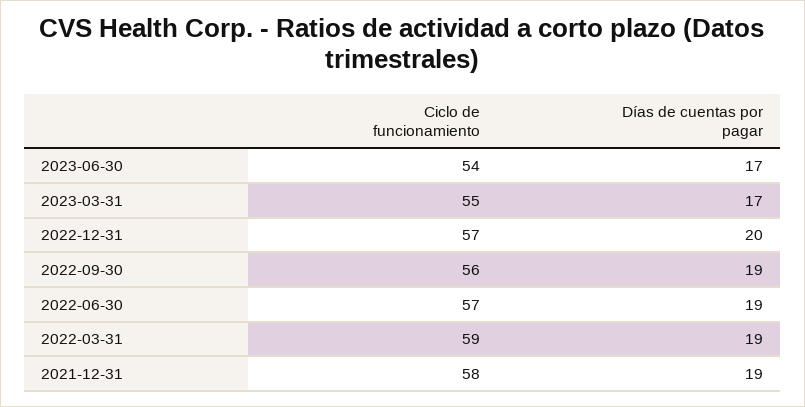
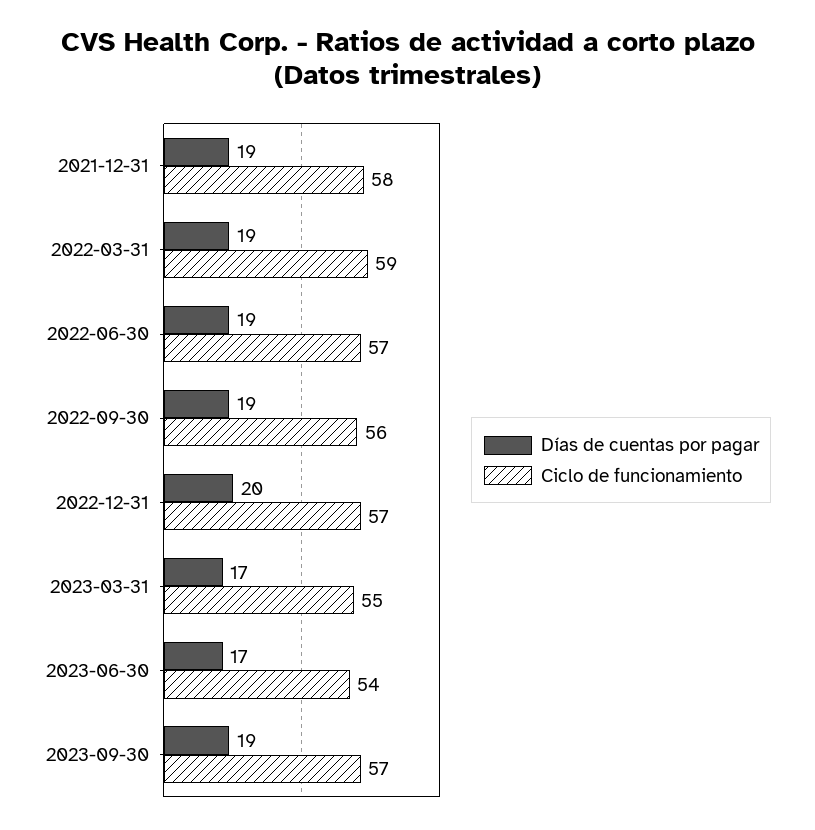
Días de cuentas por pagar, 2023-09-30: none -> 19
Ciclo de funcionamiento, 2023-09-30: none -> 57

